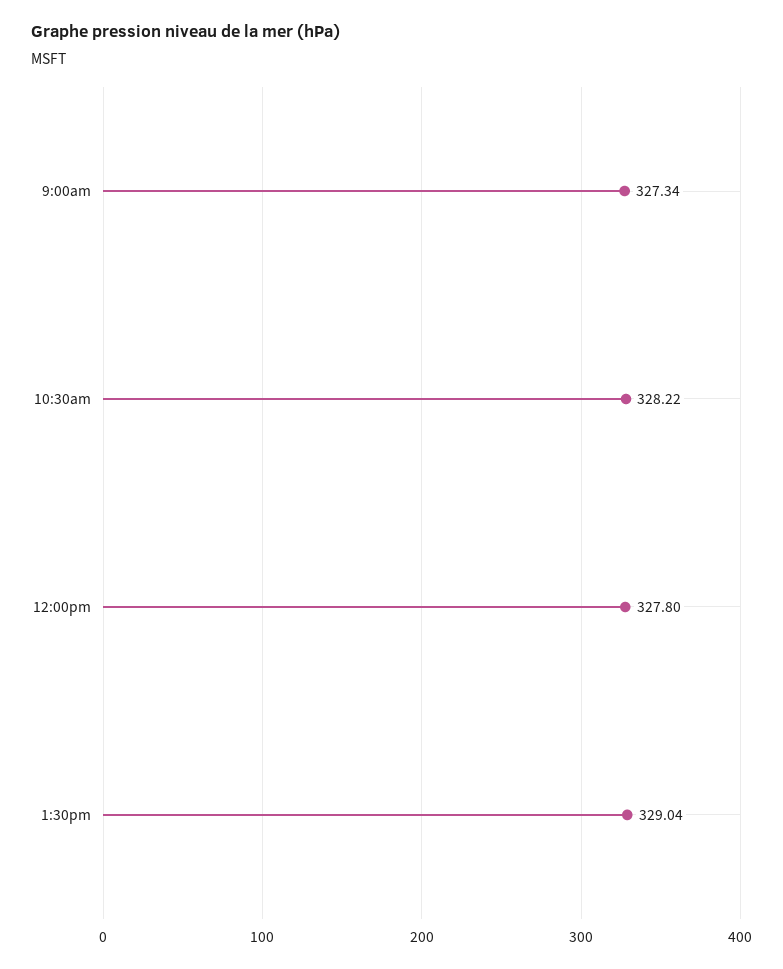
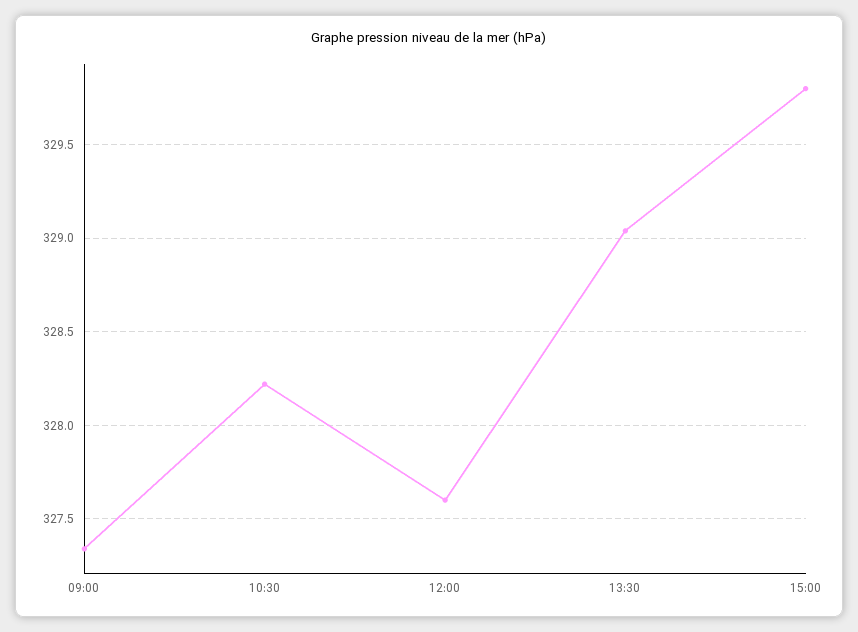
12:00pm: 327.8 -> 327.6
15:00: none -> 329.8

